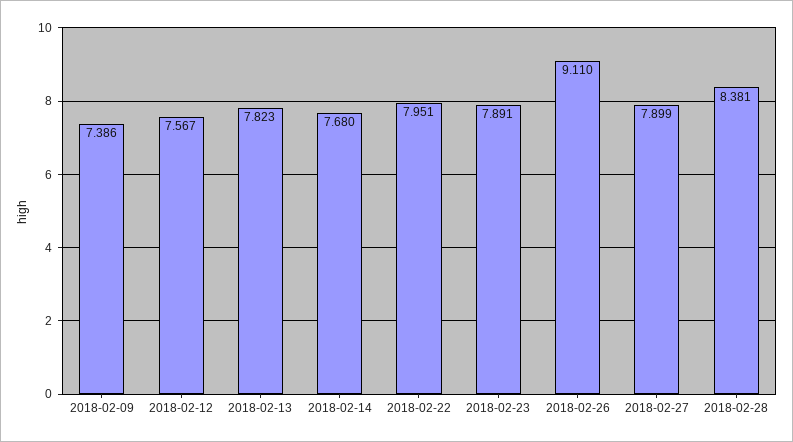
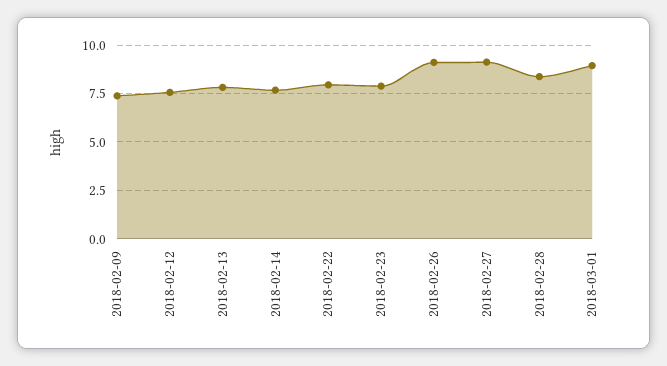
2018-02-27: 7.899 -> 9
2018-03-01: none -> 9

